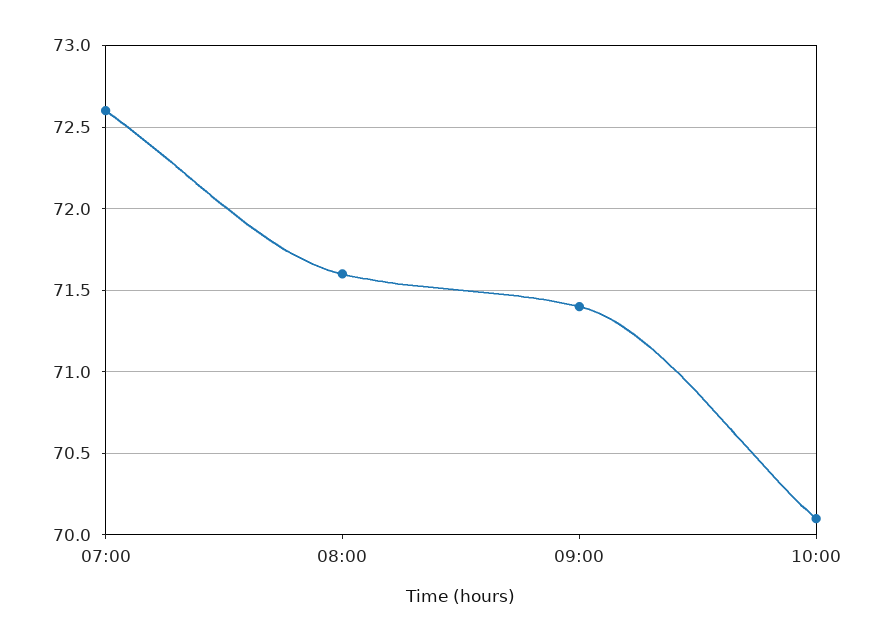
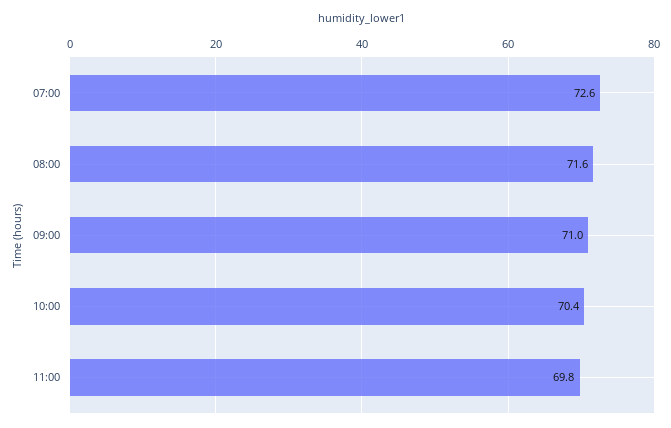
09:00: 71.4 -> 71
10:00: 70.1 -> 70.4
11:00: none -> 69.8

